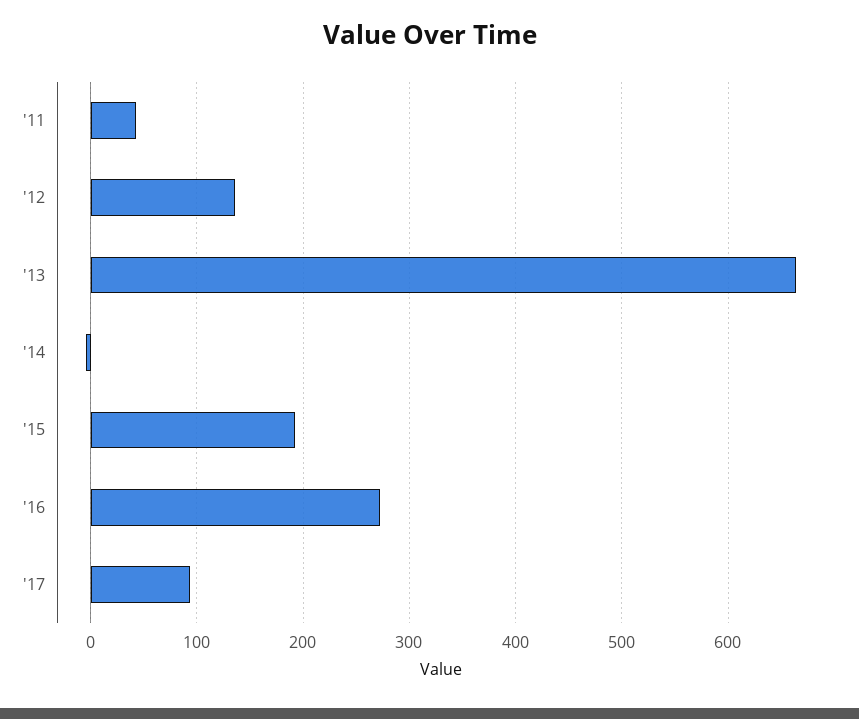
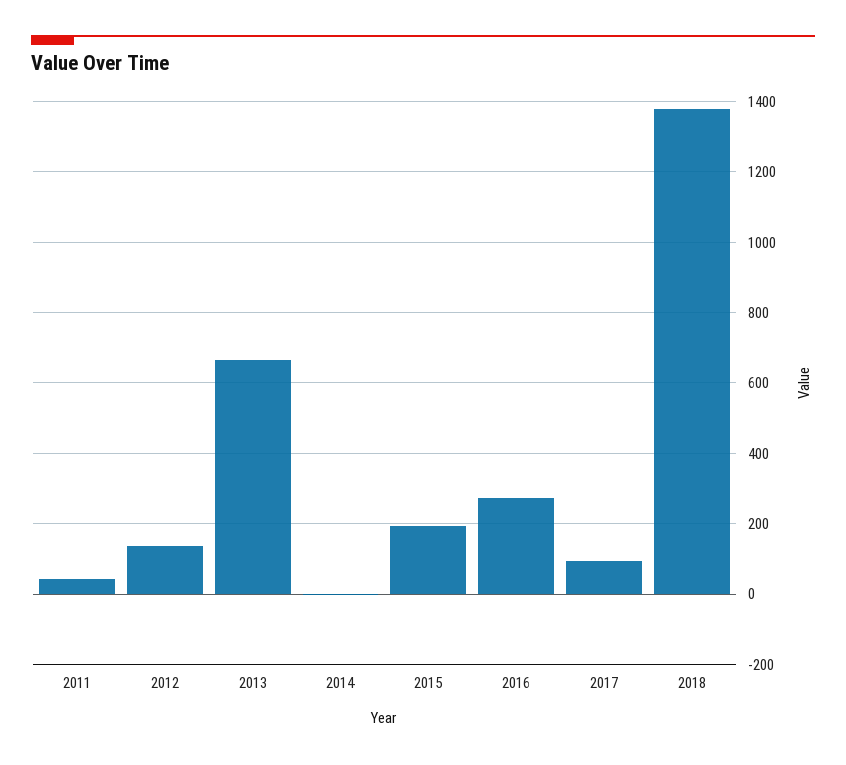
2018: none -> 1380

